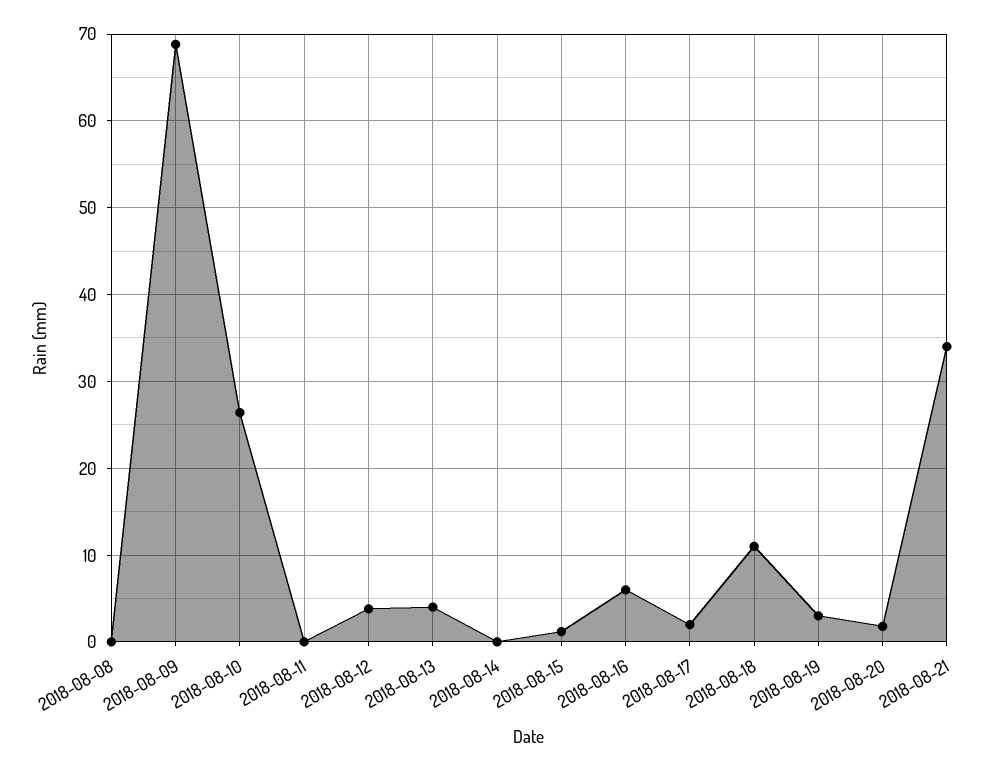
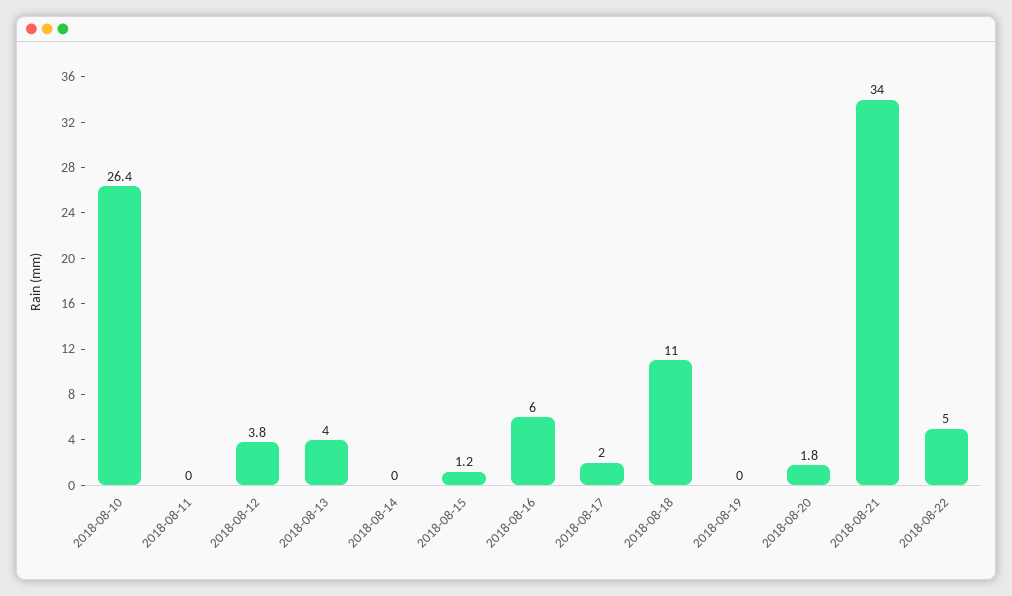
2018-08-08: 0 -> none
2018-08-09: 69 -> none
2018-08-19: 3 -> 0
2018-08-22: none -> 5

